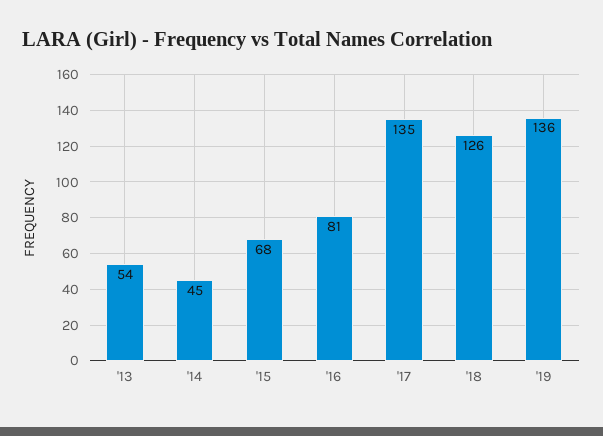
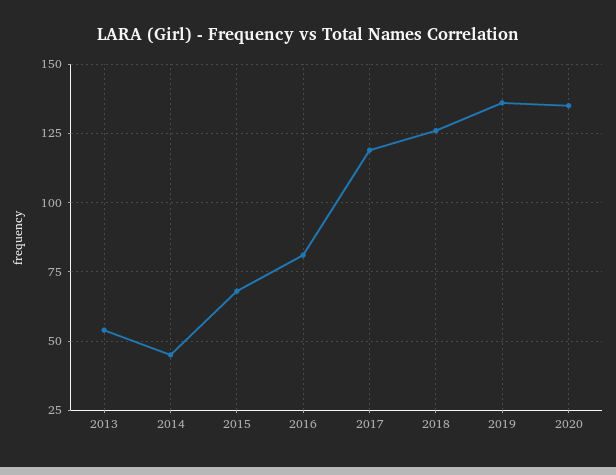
'17: 135 -> 120
2020: none -> 135

